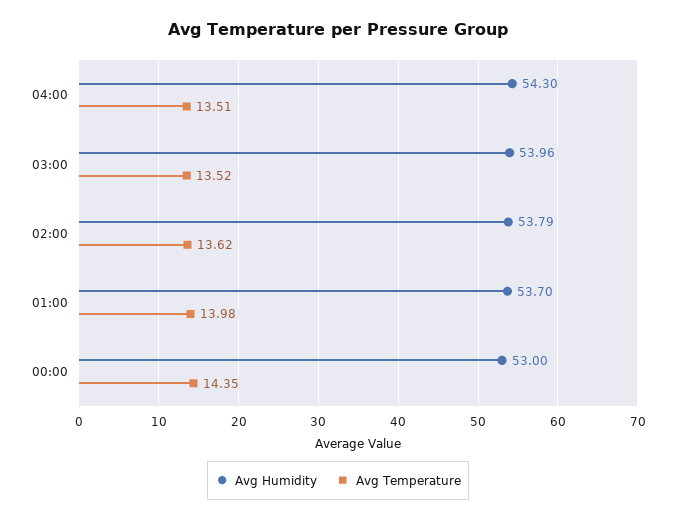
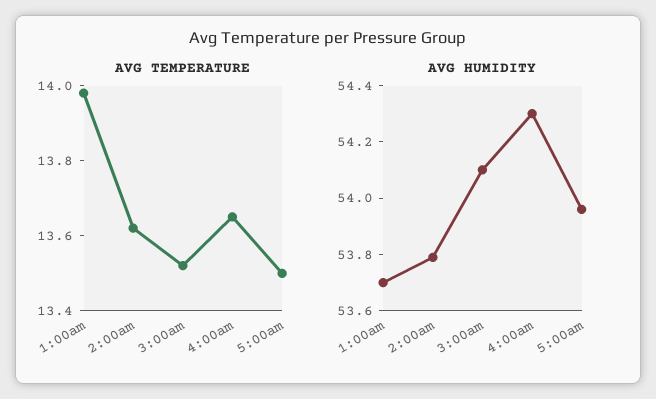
Avg Temperature, 04:00: 13.51 -> 13.65
Avg Humidity, 03:00: 53.96 -> 54.1
Avg Humidity, 00:00: 53 -> none
Avg Temperature, 00:00: 14.35 -> none
Avg Temperature, 5:00am: none -> 13.5
Avg Humidity, 5:00am: none -> 53.95

